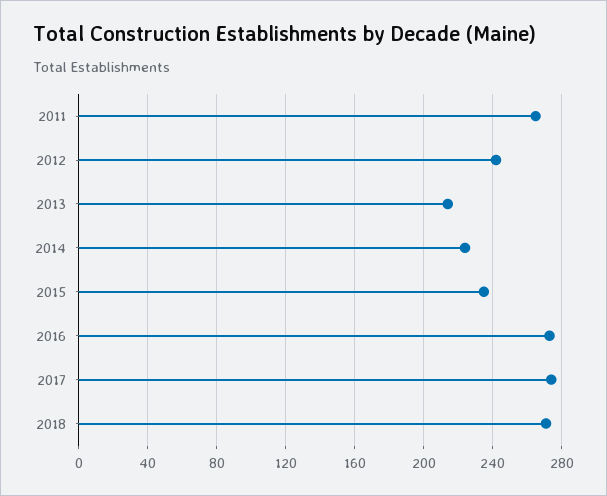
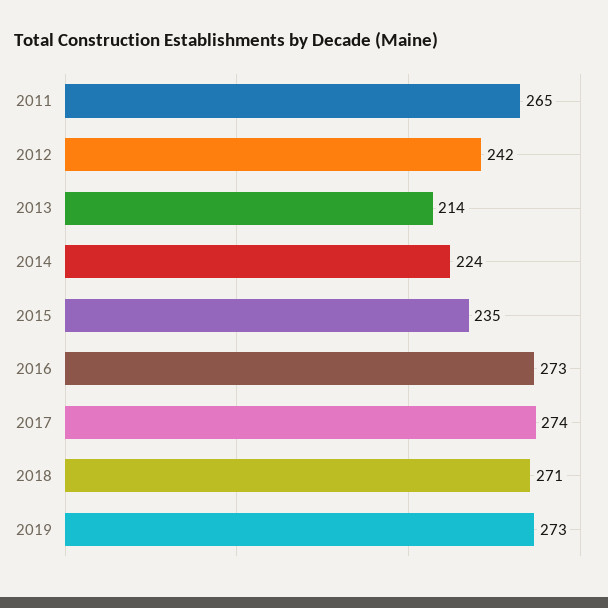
2019: none -> 273

